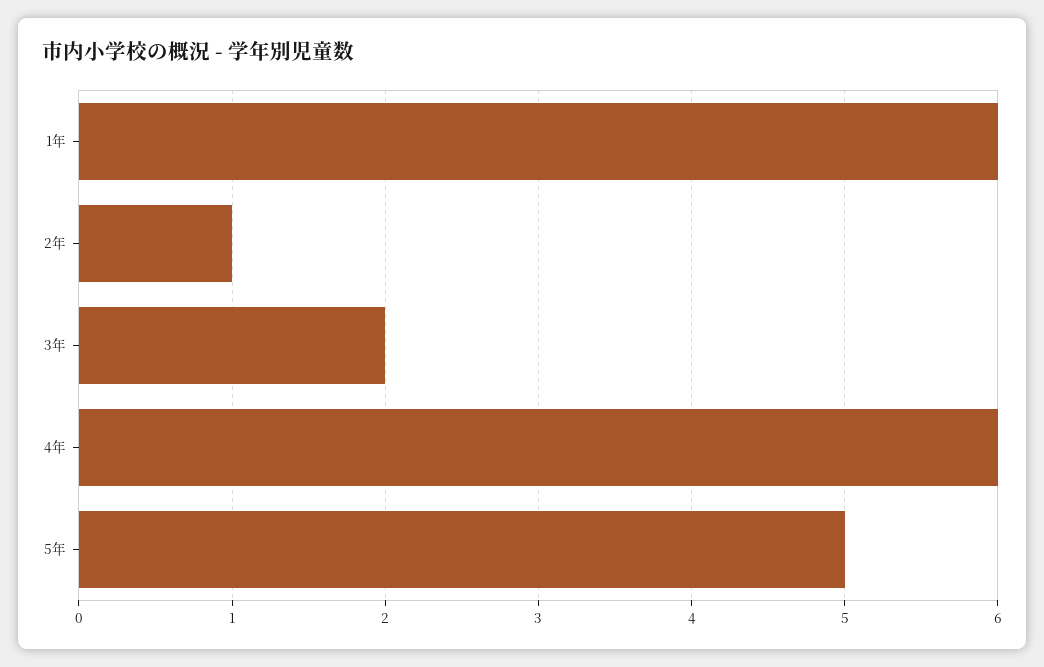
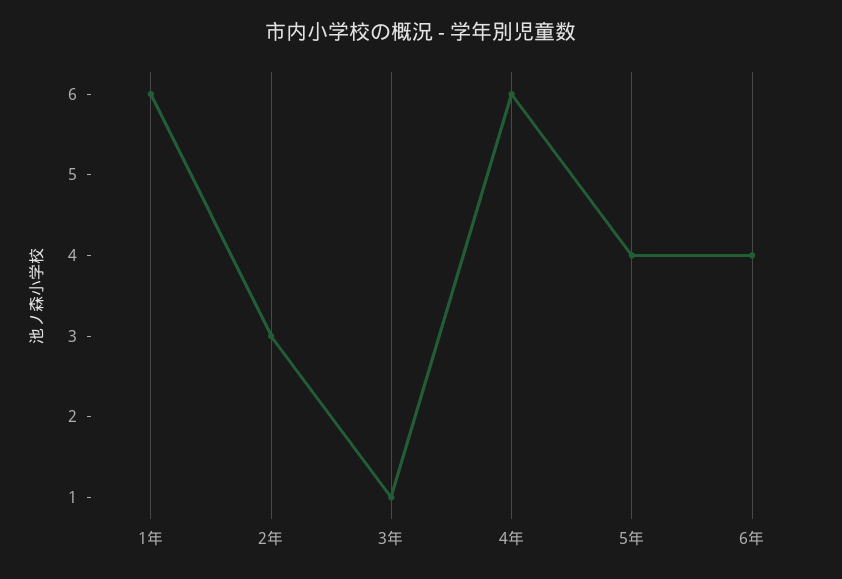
2年: 1 -> 3
3年: 2 -> 1
5年: 5 -> 4
6年: none -> 4

